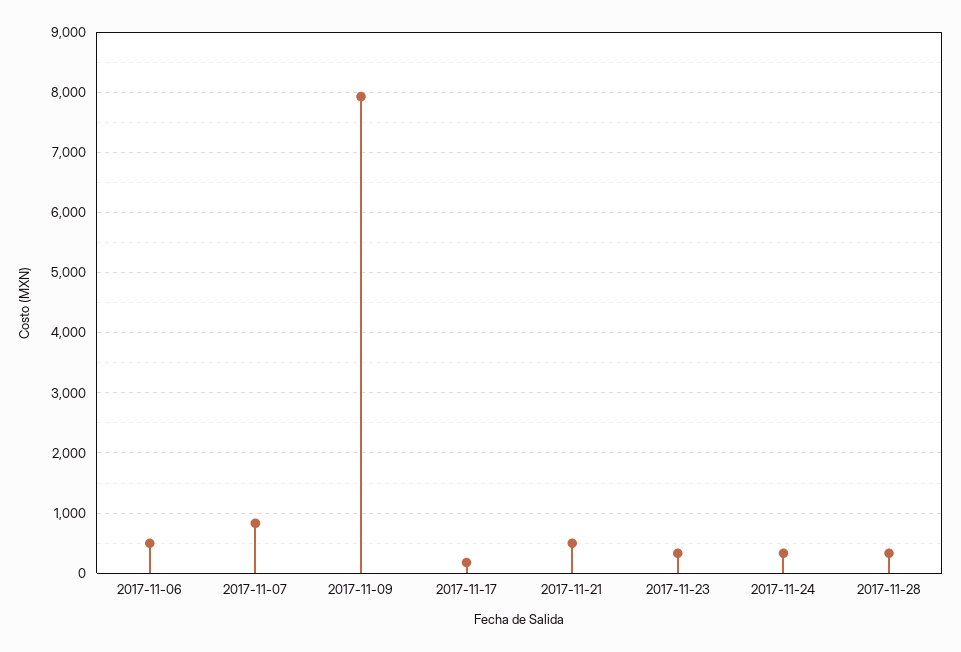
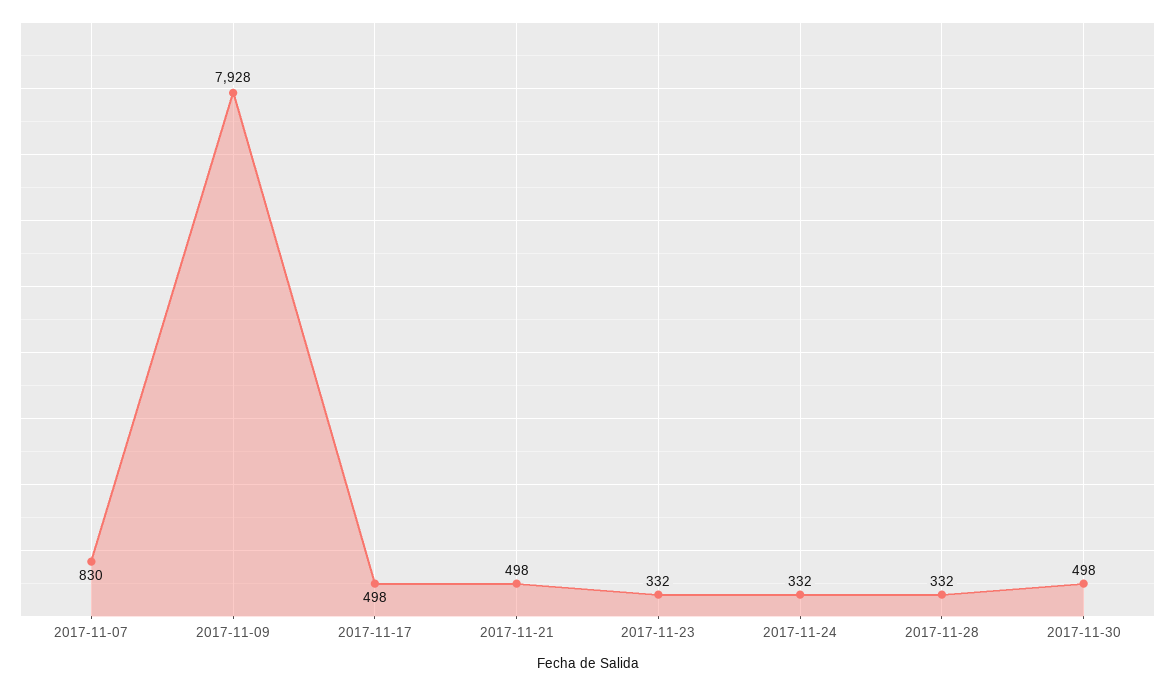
2017-11-06: 500 -> none
2017-11-17: 200 -> 498
2017-11-30: none -> 498

